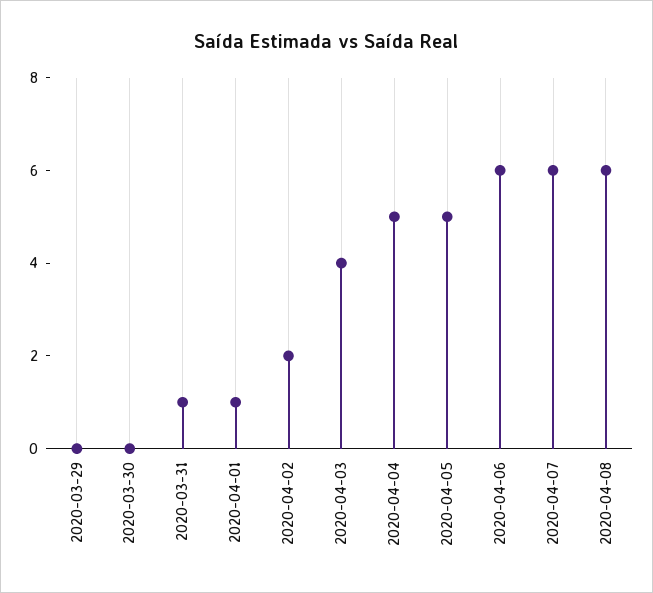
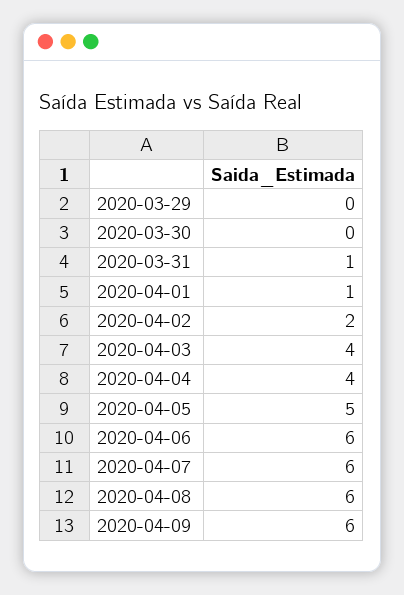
2020-04-04: 5 -> 4
2020-04-09: none -> 6

